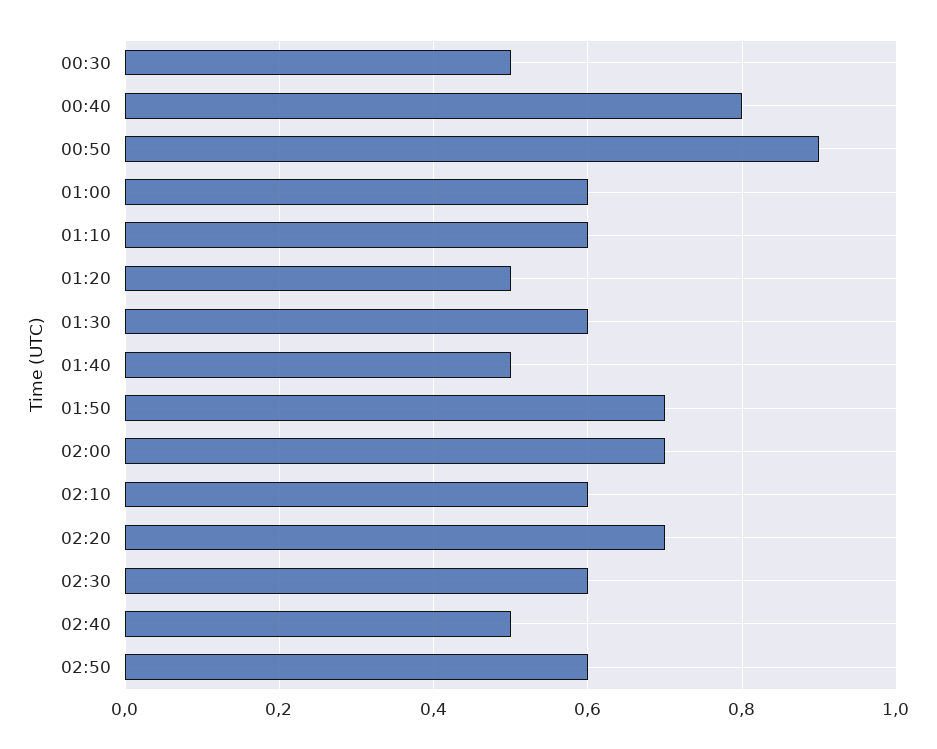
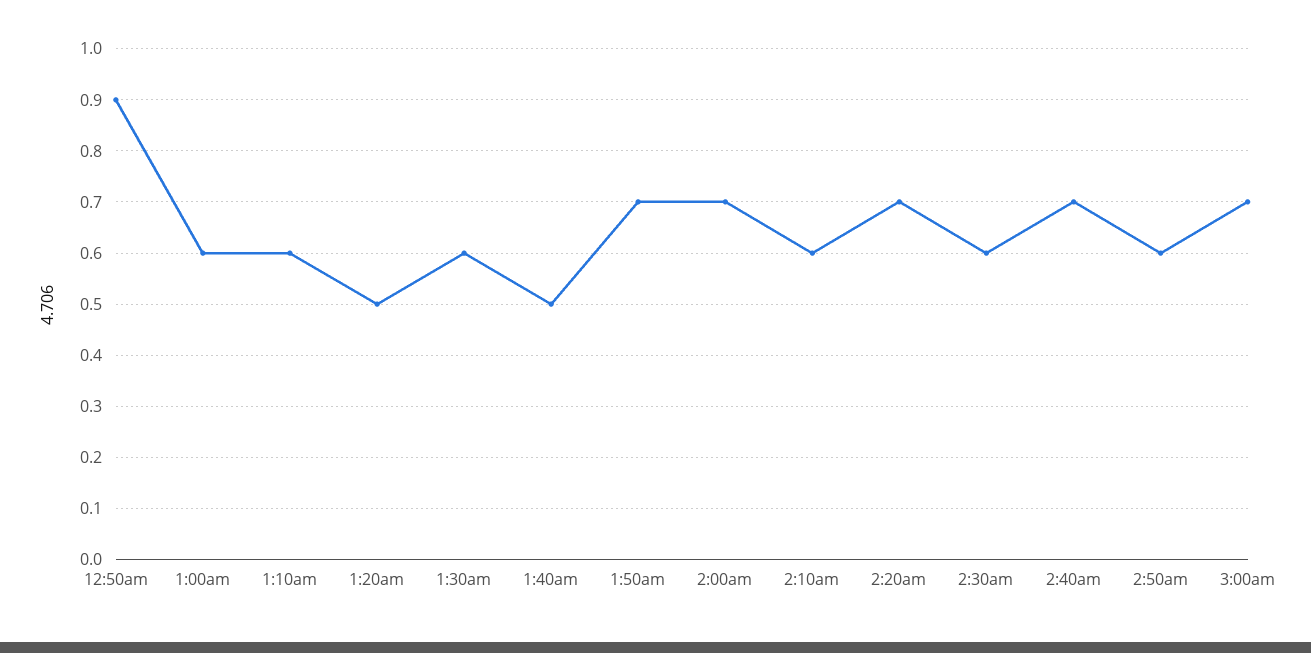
00:30: 0.5 -> none
00:40: 0.8 -> none
02:40: 0.5 -> 0.7
3:00am: none -> 0.7

